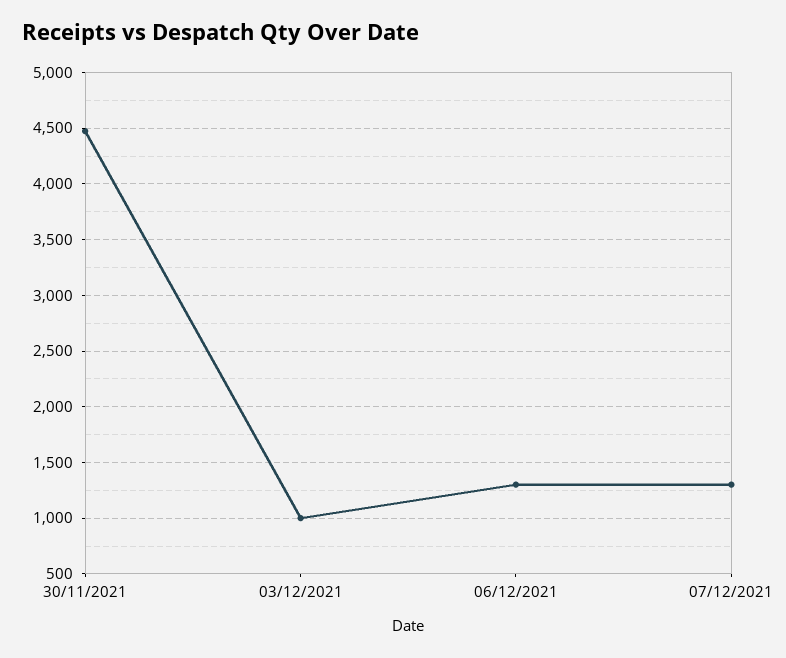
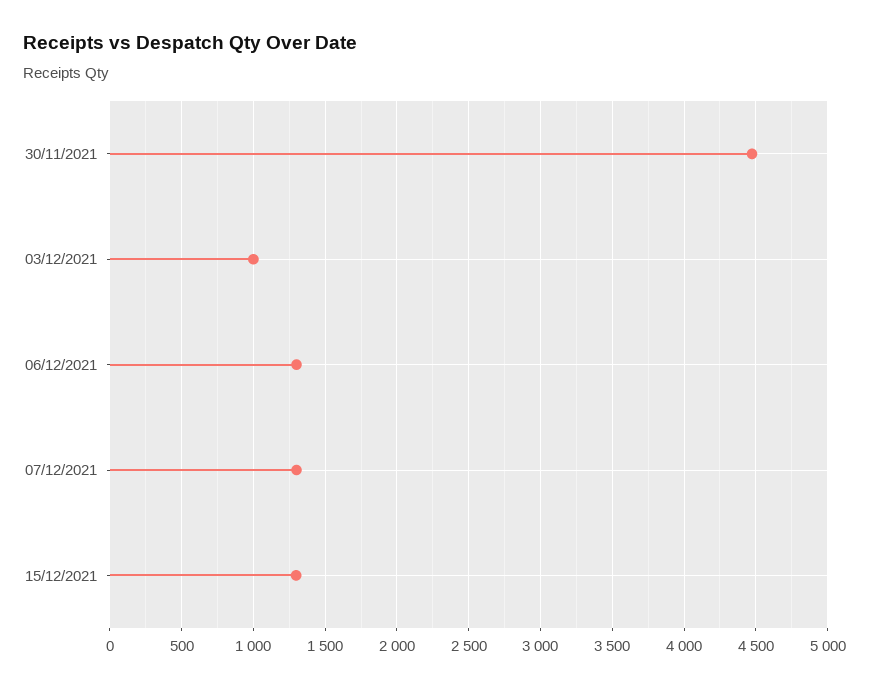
15/12/2021: none -> 1300

